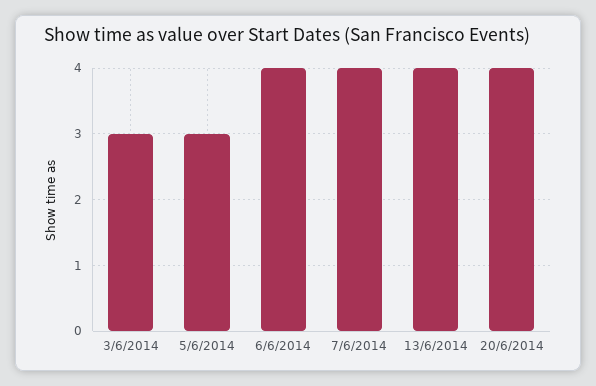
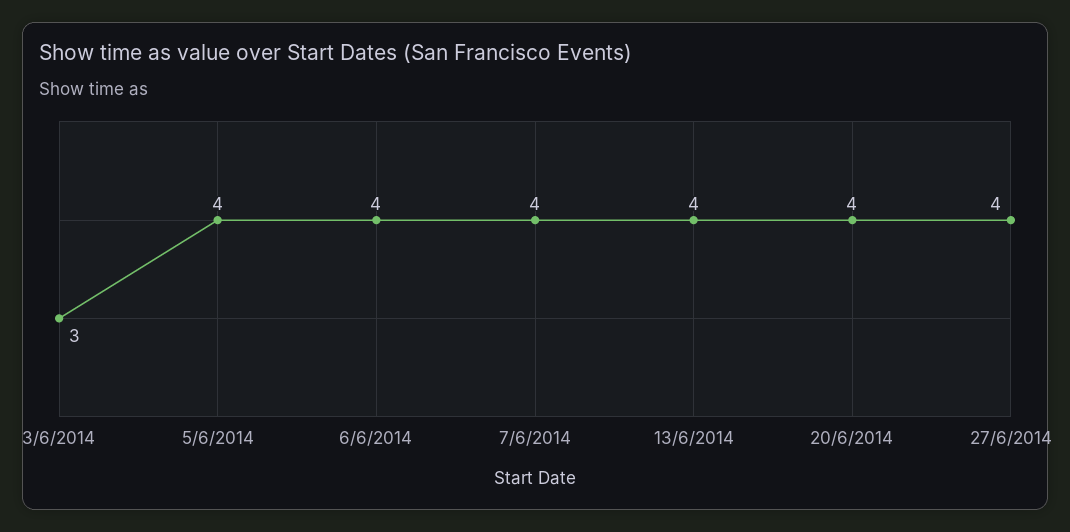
5/6/2014: 3 -> 4
27/6/2014: none -> 4

